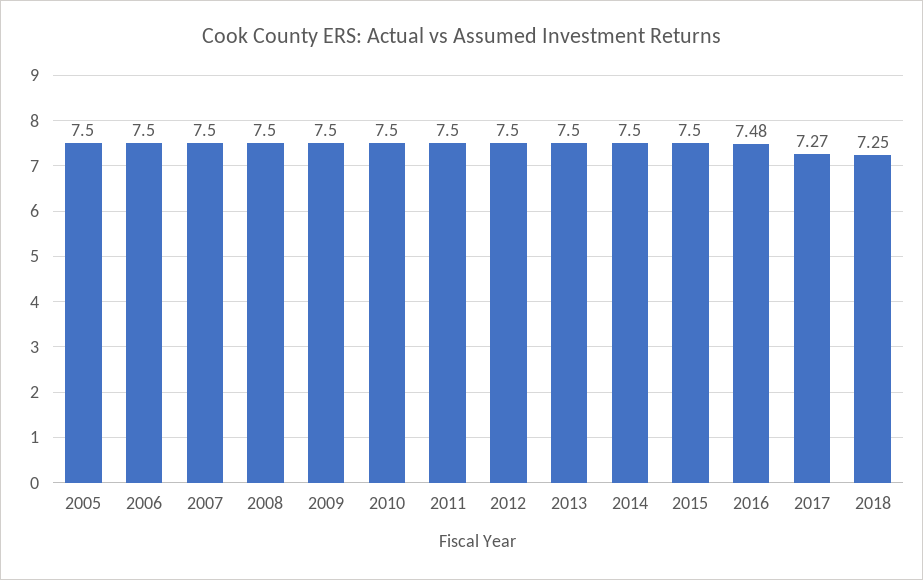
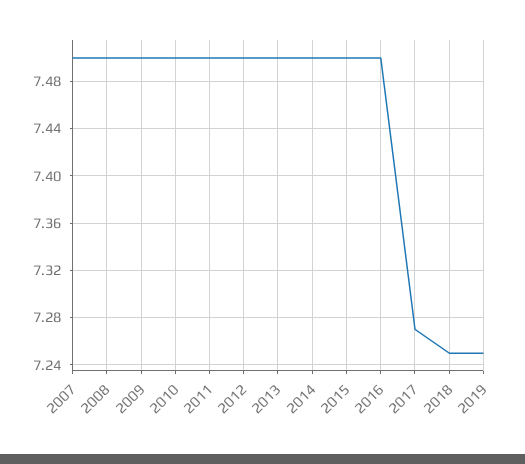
2005: 7.5 -> none
2006: 7.5 -> none
2016: 7.48 -> 7.5
2019: none -> 7.25

